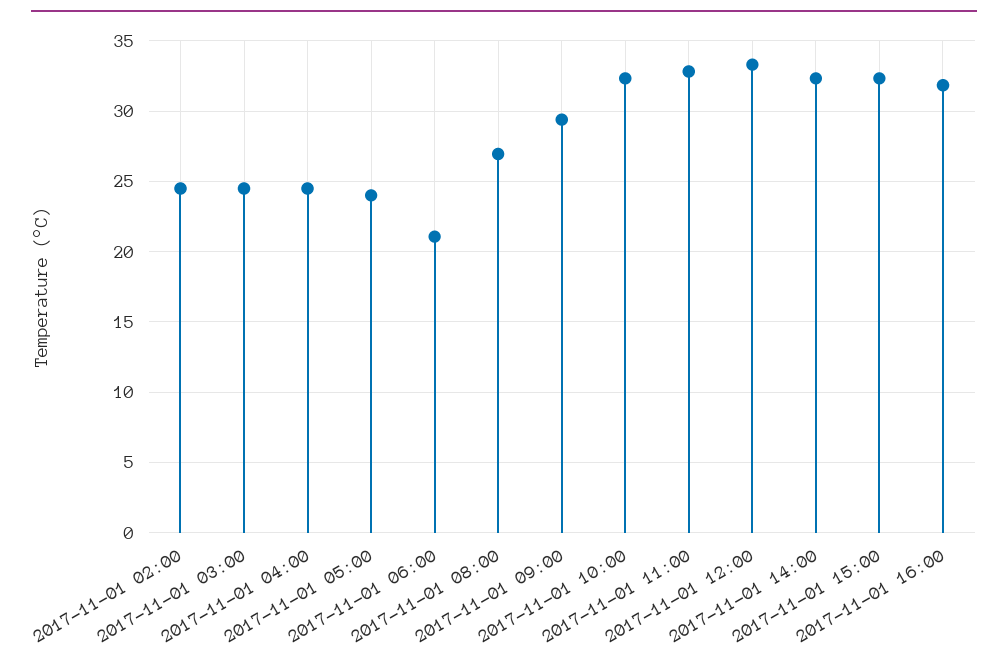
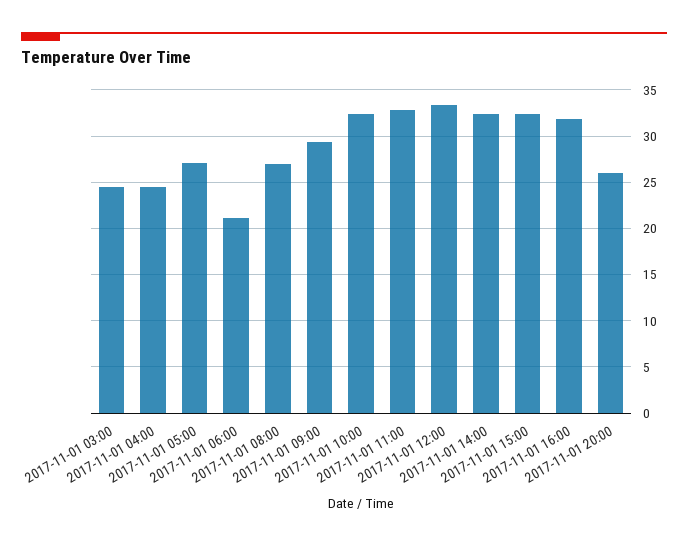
2017-11-01 02:00: 24.5 -> none
2017-11-01 05:00: 24 -> 27
2017-11-01 20:00: none -> 26

